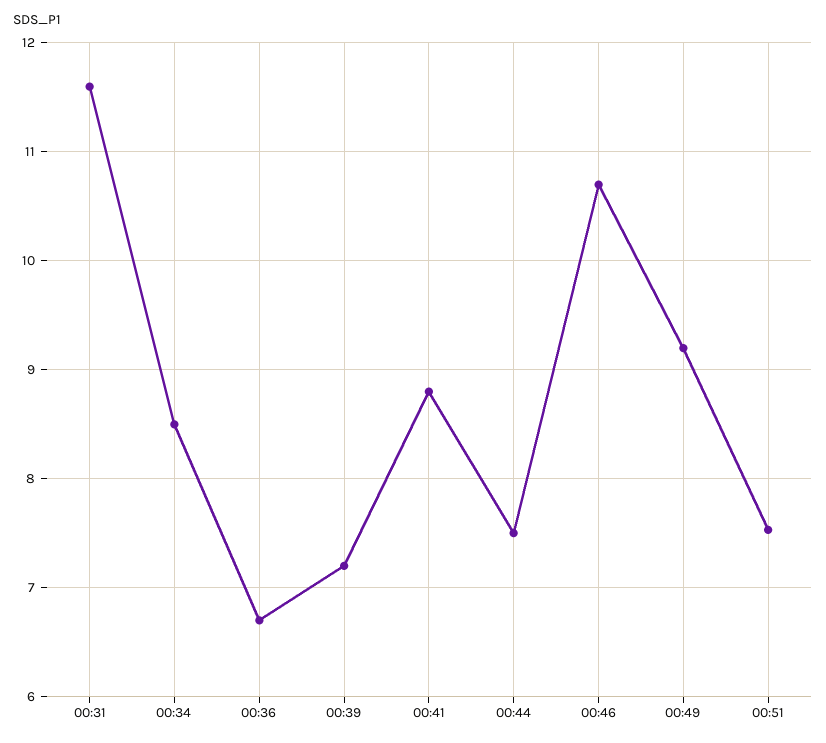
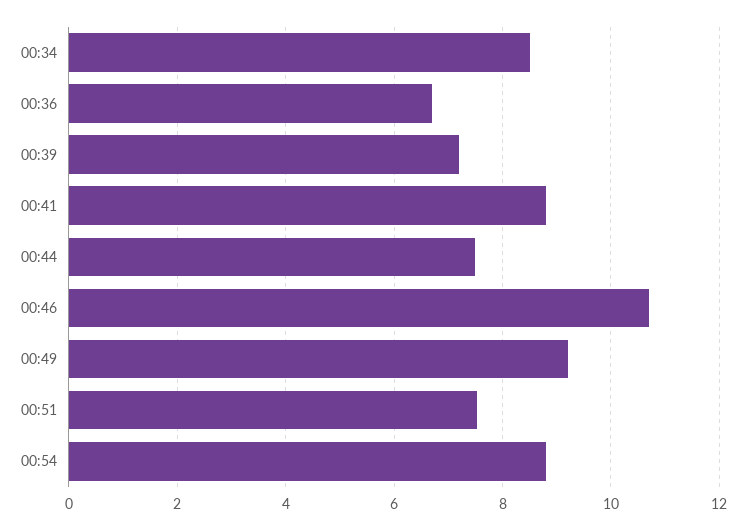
00:31: 11.6 -> none
00:54: none -> 8.8

